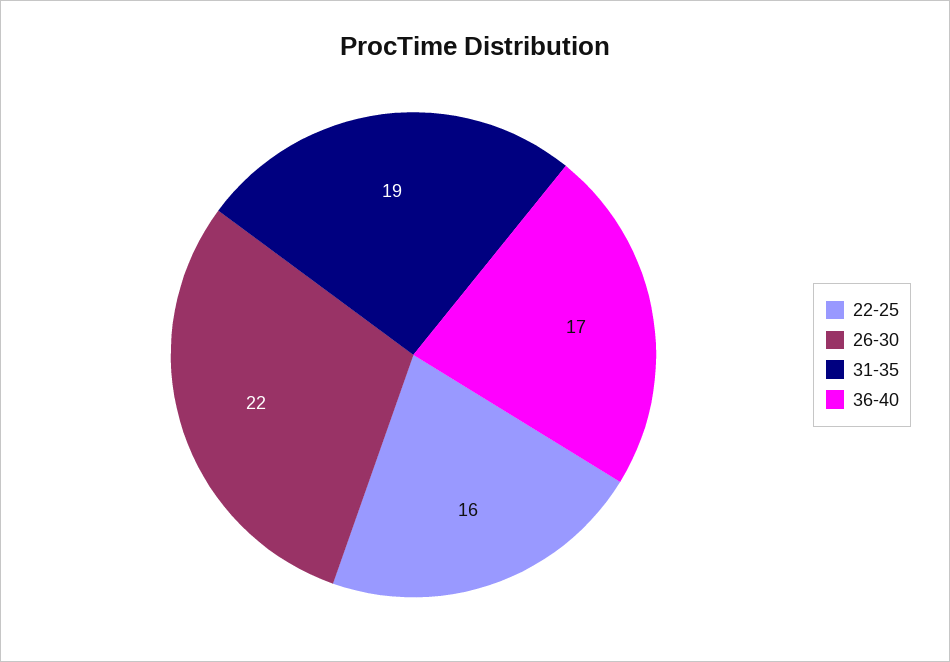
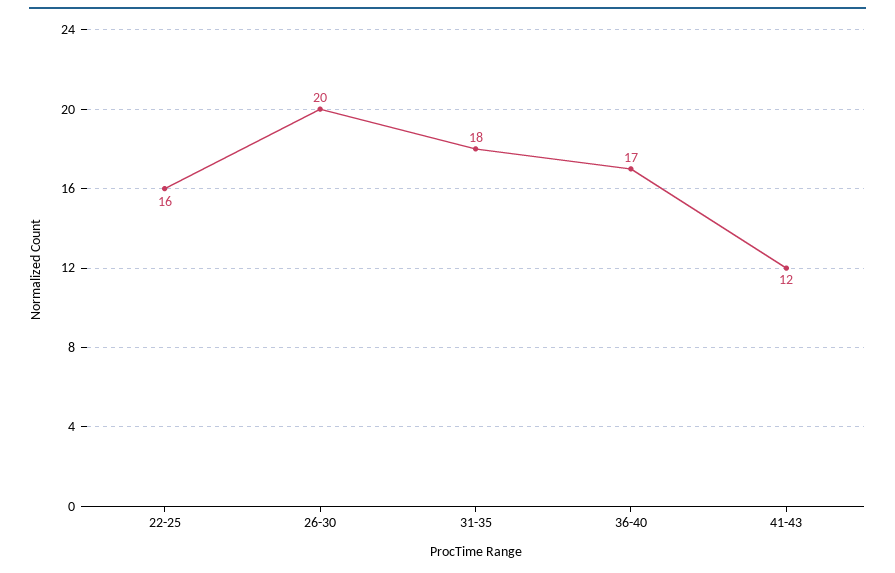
26-30: 22 -> 20
31-35: 19 -> 18
41-43: none -> 12

